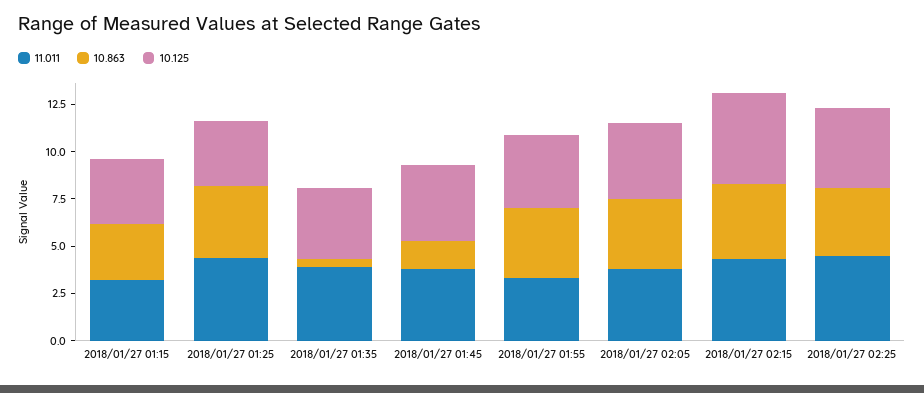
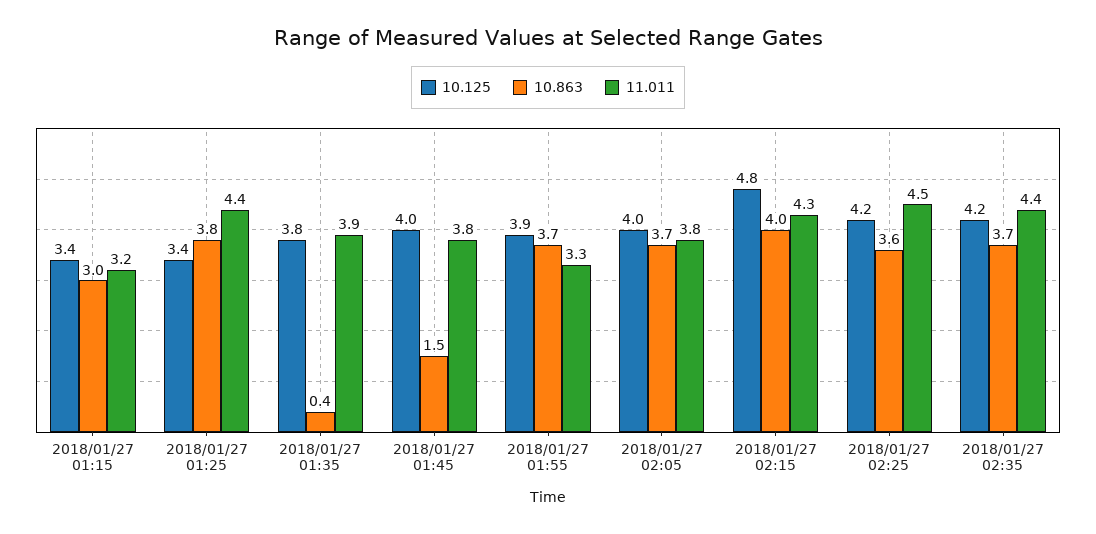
10.125, 2018/01/27 02:35: none -> 4.2
10.863, 2018/01/27 02:35: none -> 3.7
11.011, 2018/01/27 02:35: none -> 4.4

